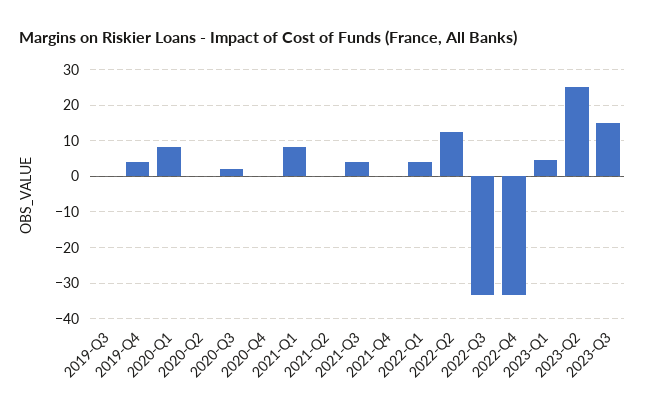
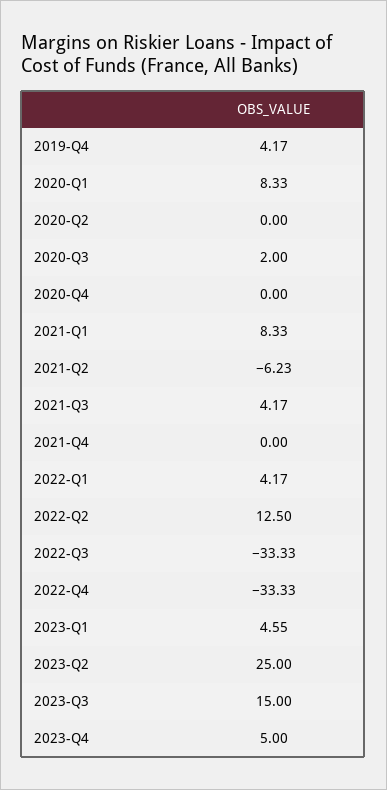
2019-Q3: 0 -> none
2021-Q2: 0 -> -6.23
2023-Q4: none -> 5

